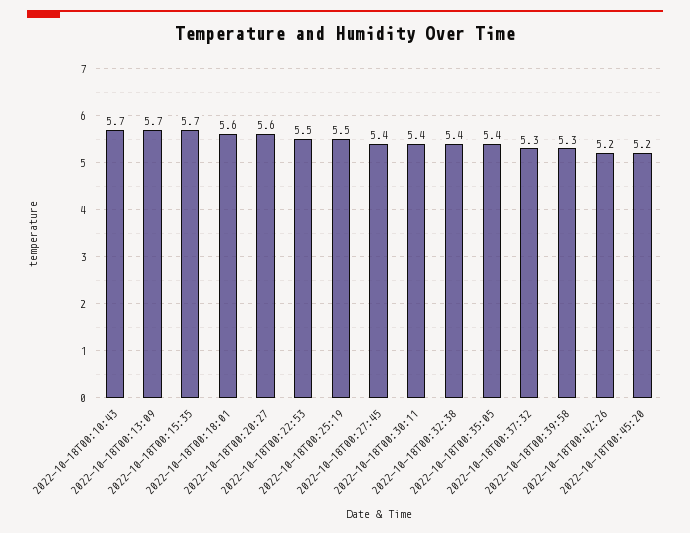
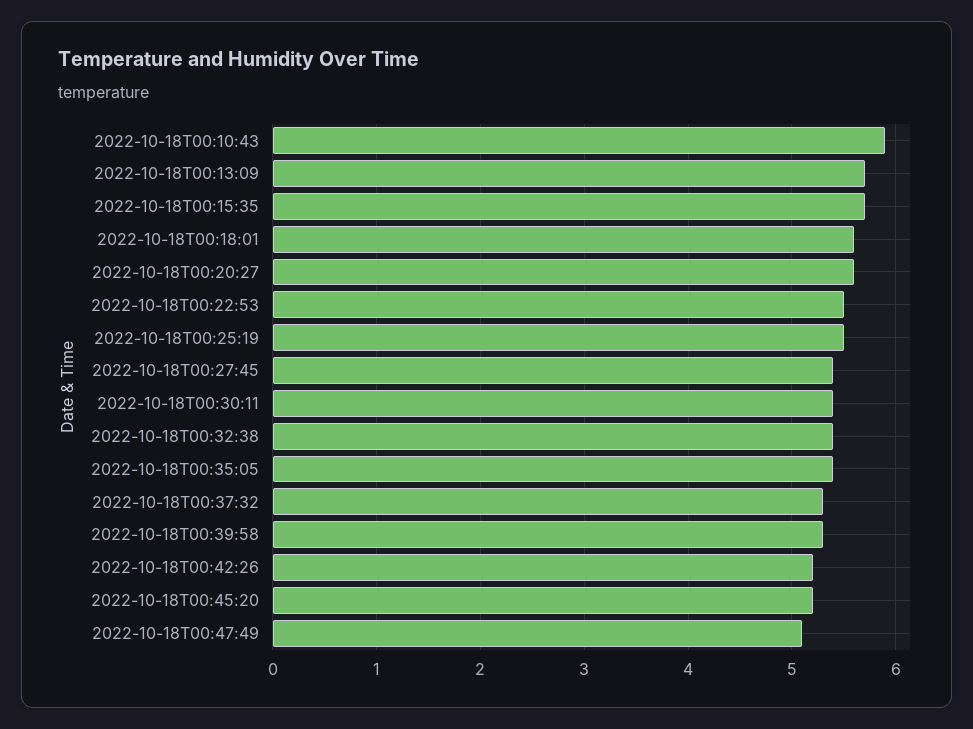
2022-10-18T00:10:43: 5.7 -> 5.9
2022-10-18T00:47:49: none -> 5.1

